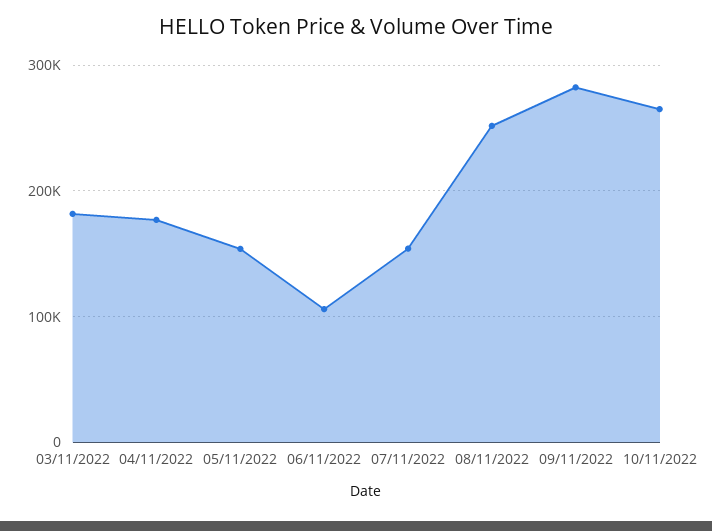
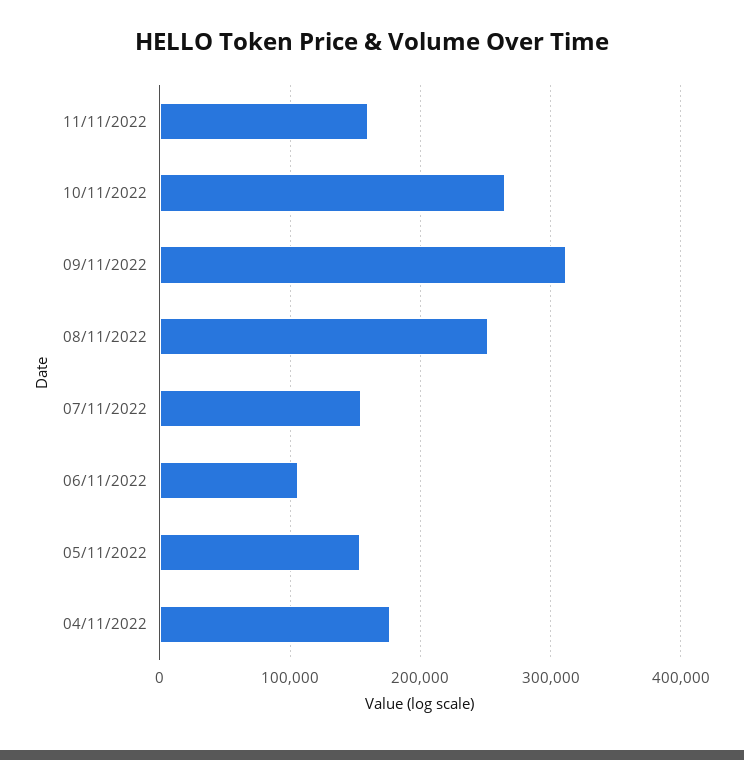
03/11/2022: 180000 -> none
09/11/2022: 280000 -> 310000
11/11/2022: none -> 160000

